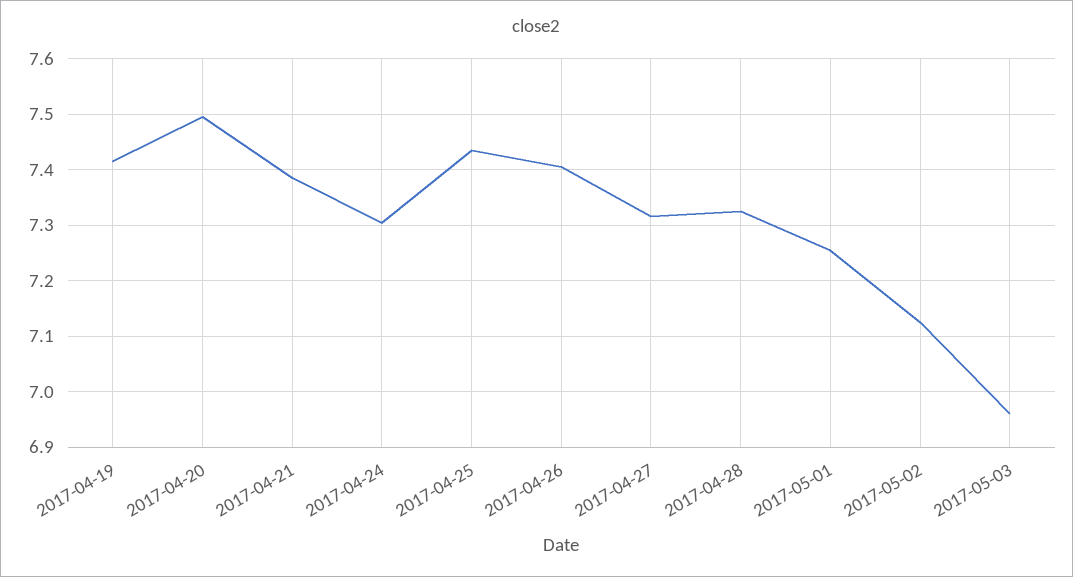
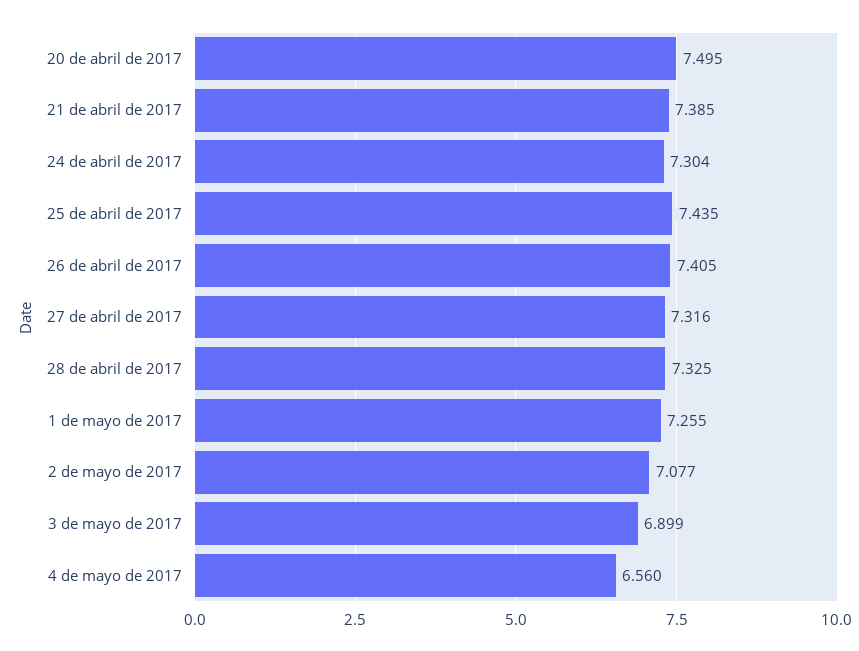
2017-04-19: 7.42 -> none
2017-05-02: 7.12 -> 7.077
2017-05-03: 6.96 -> 6.899
4 de mayo de 2017: none -> 6.56

